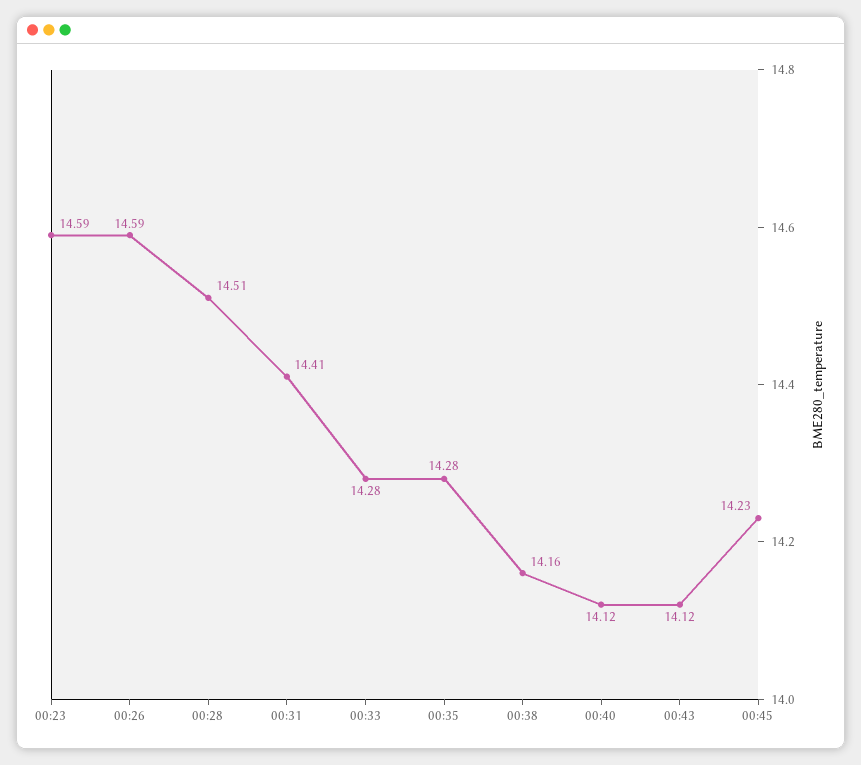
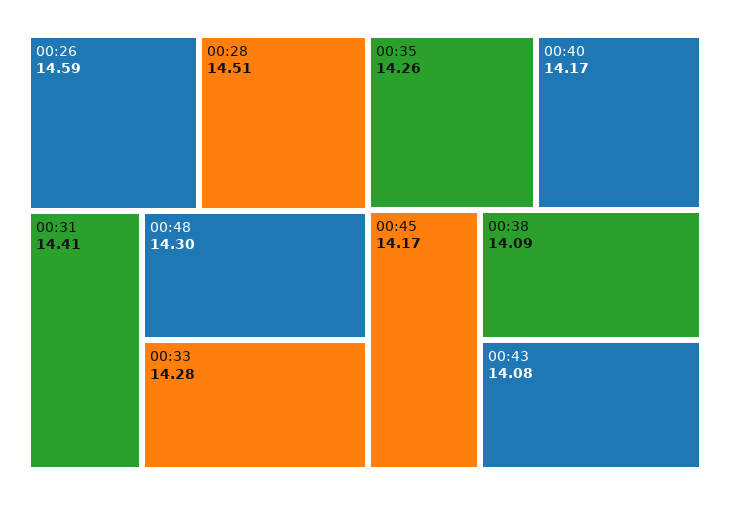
00:23: 14.59 -> none
00:35: 14.28 -> 14.26
00:38: 14.16 -> 14.09
00:40: 14.12 -> 14.17
00:43: 14.12 -> 14.08
00:45: 14.23 -> 14.17
00:48: none -> 14.3

